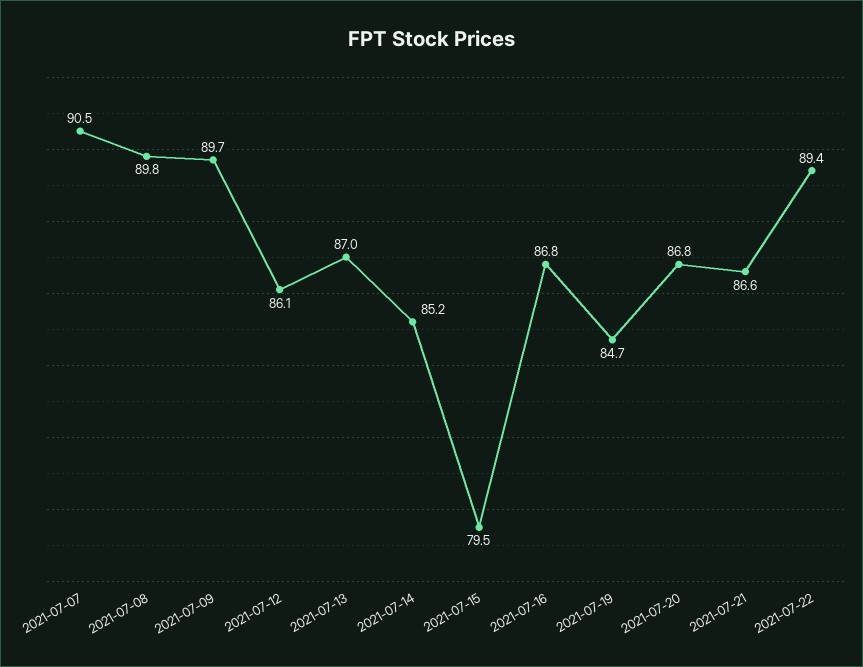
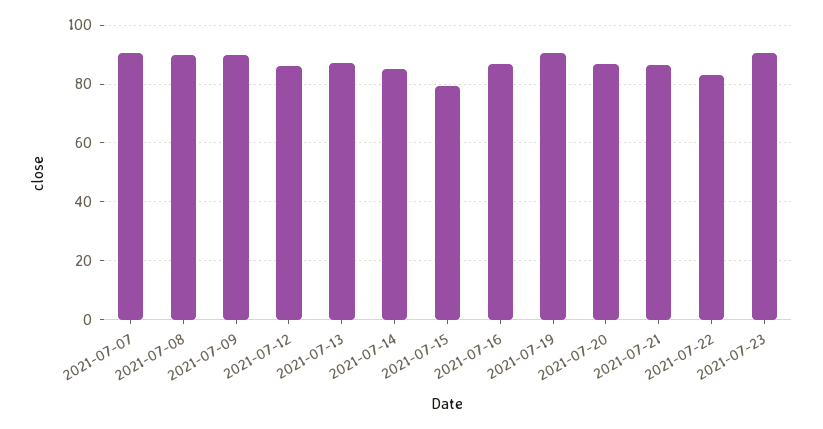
2021-07-19: 84.7 -> 90
2021-07-22: 89.4 -> 82.5
2021-07-23: none -> 90

